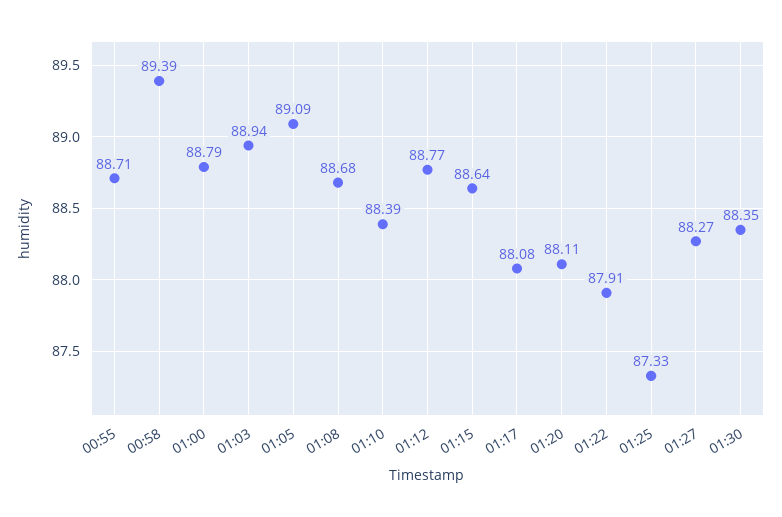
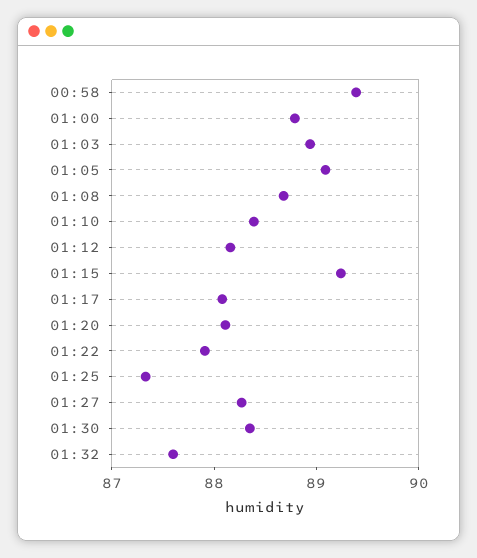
00:55: 88.71 -> none
01:12: 88.77 -> 88.2
01:15: 88.64 -> 89.2
01:32: none -> 87.6

